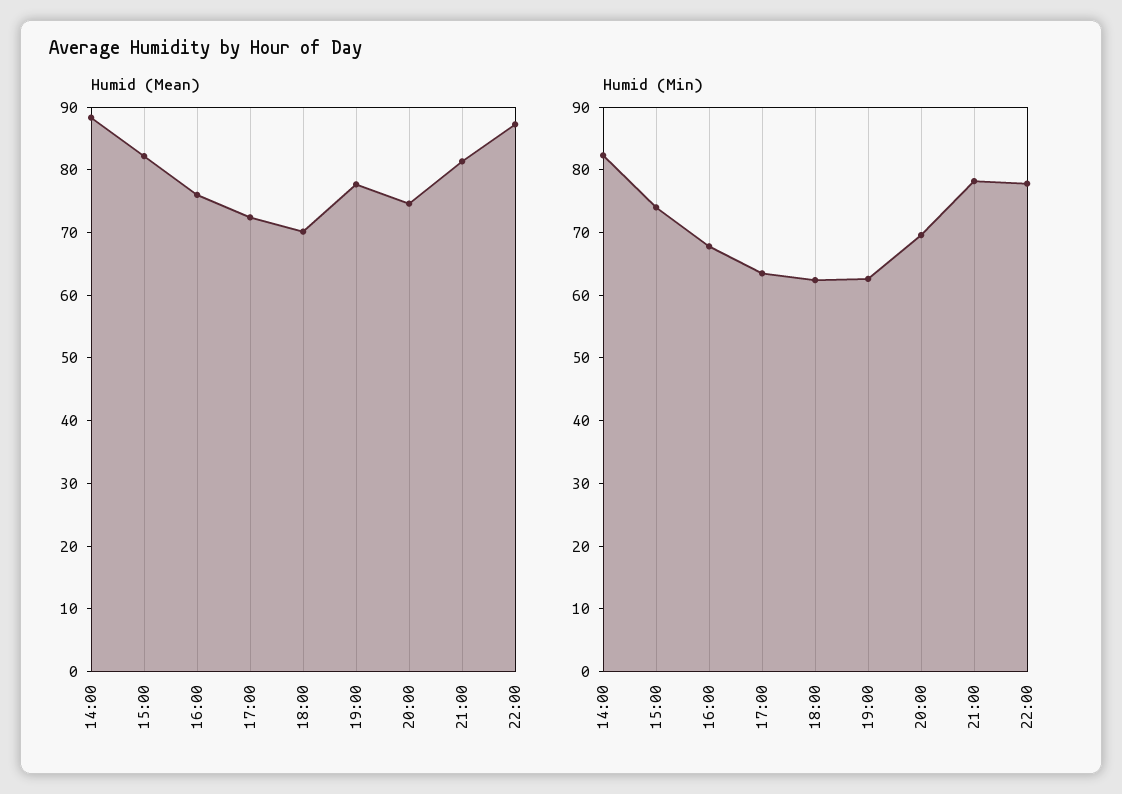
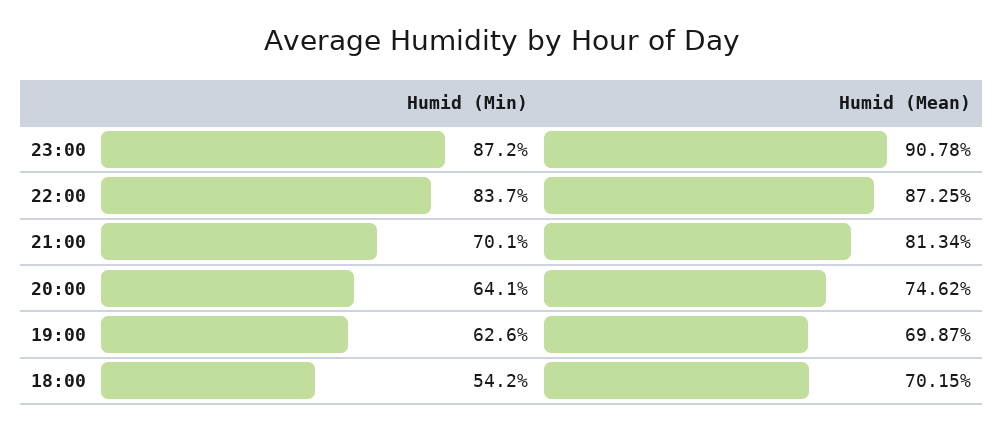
Humid (Mean), 14:00: 88 -> none
Humid (Mean), 15:00: 82 -> none
Humid (Mean), 16:00: 76 -> none
Humid (Mean), 17:00: 72 -> none
Humid (Mean), 19:00: 78 -> 69.87
Humid (Min), 14:00: 82 -> none
Humid (Min), 15:00: 74 -> none
Humid (Min), 16:00: 68 -> none
Humid (Min), 17:00: 64 -> none
Humid (Min), 18:00: 62 -> 54.2
Humid (Min), 20:00: 70 -> 64.1
Humid (Min), 21:00: 78 -> 70.1
Humid (Min), 22:00: 78 -> 83.7
Humid (Min), 23:00: none -> 87.2
Humid (Mean), 23:00: none -> 90.78

